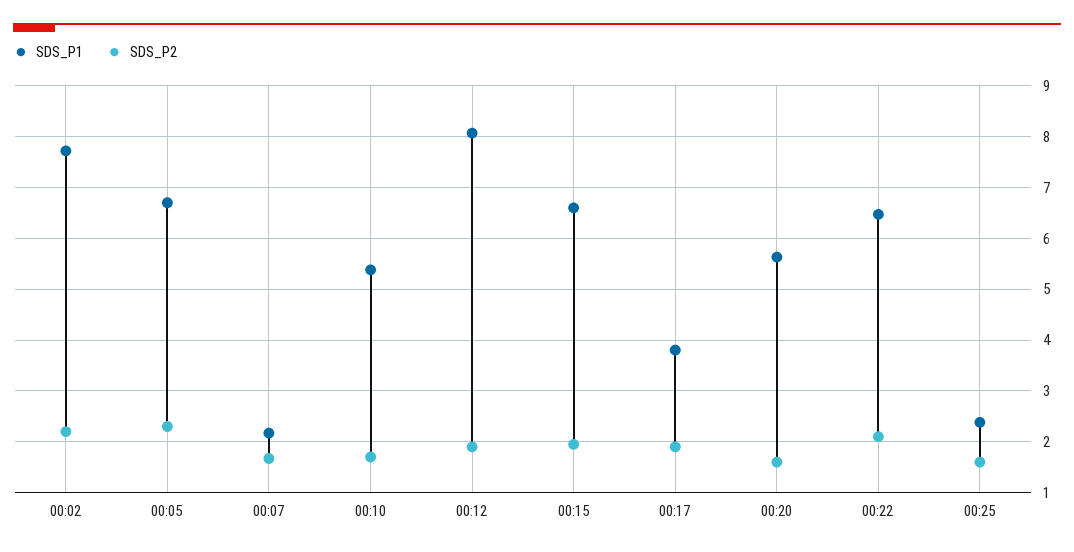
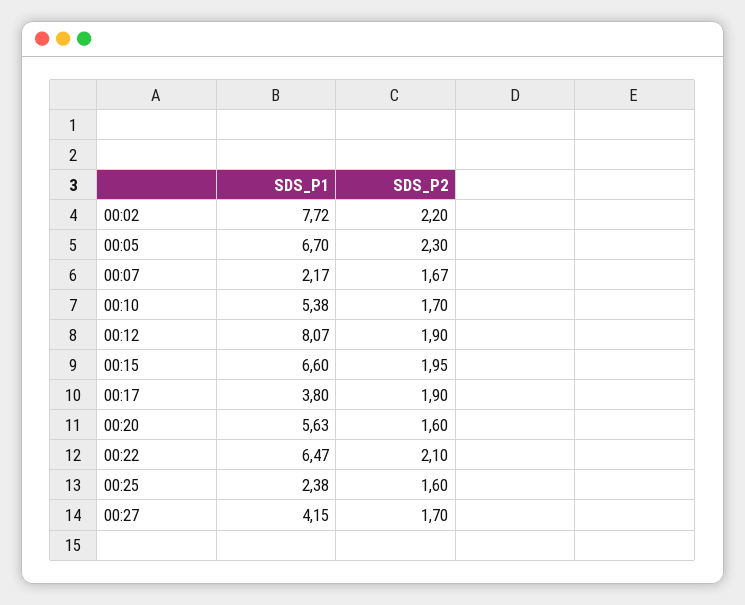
SDS_P1, 00:27: none -> 4.15
SDS_P2, 00:27: none -> 1.7

